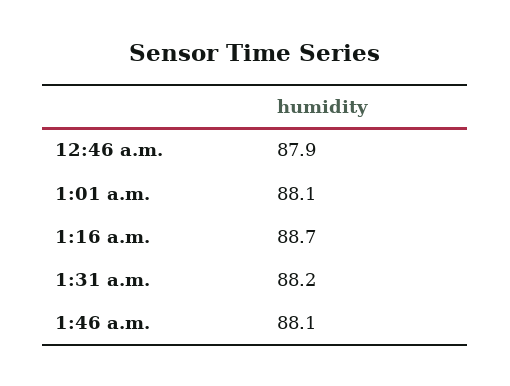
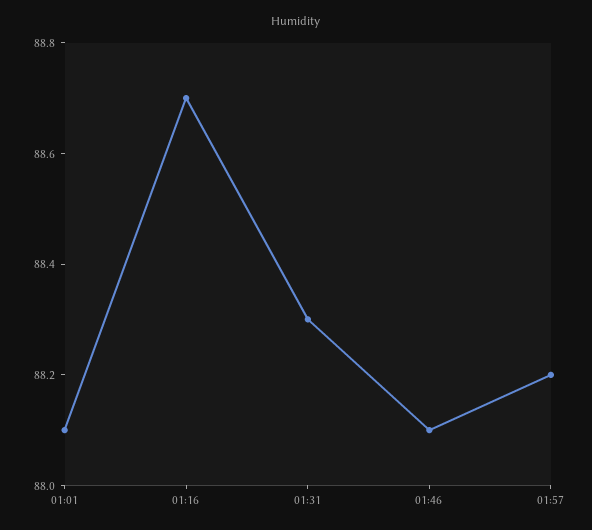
12:46 a.m.: 87.9 -> none
1:31 a.m.: 88.2 -> 88.3
01:57: none -> 88.2

